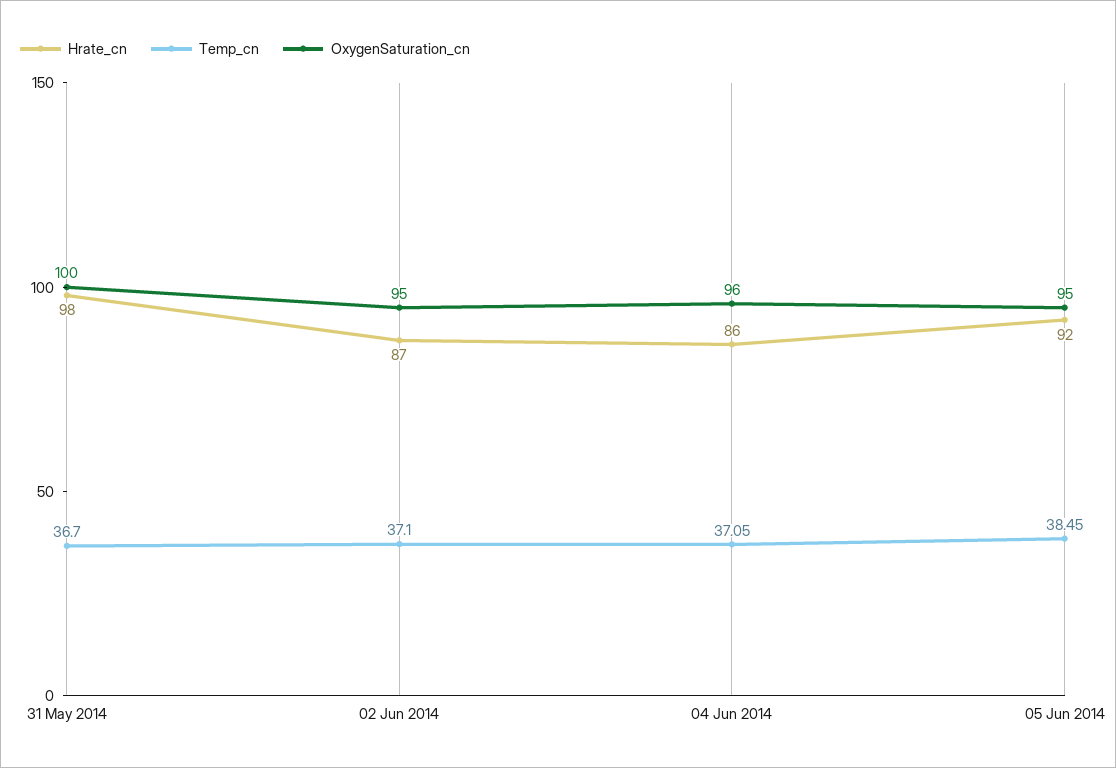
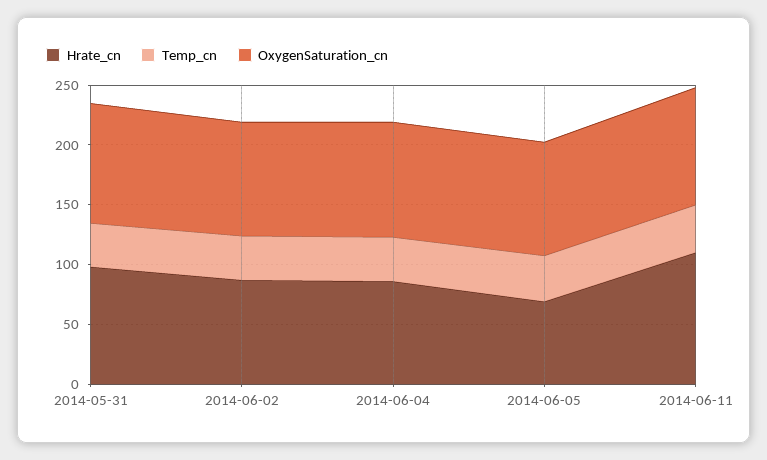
Hrate_cn, 05 Jun 2014: 92 -> 70
Hrate_cn, 2014-06-11: none -> 110
Temp_cn, 2014-06-11: none -> 40
OxygenSaturation_cn, 2014-06-11: none -> 100

